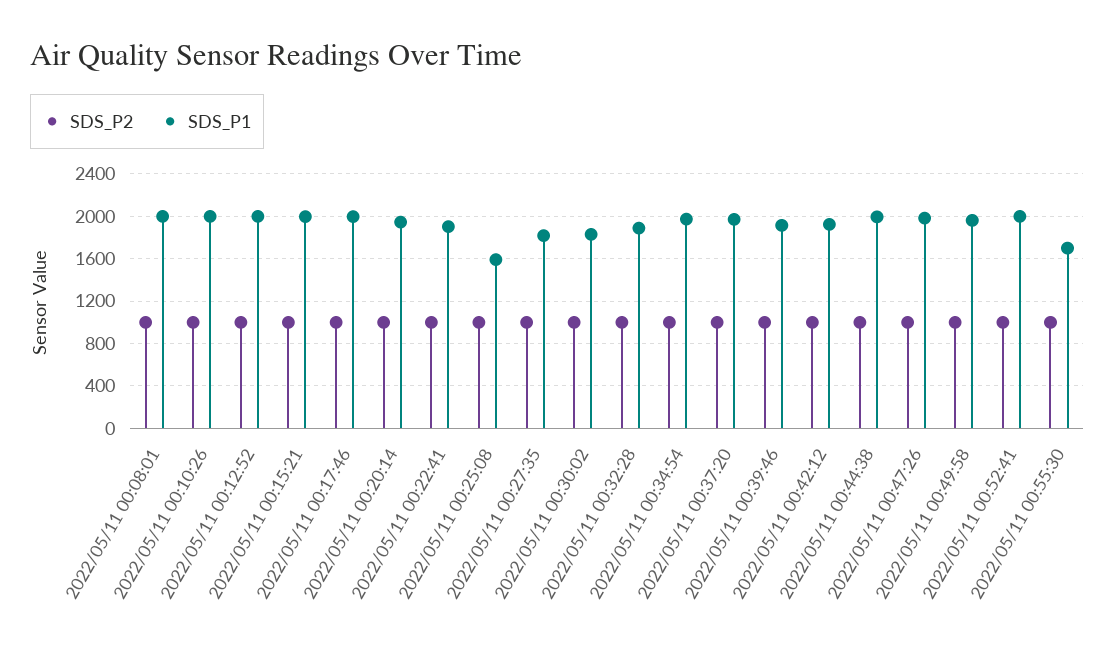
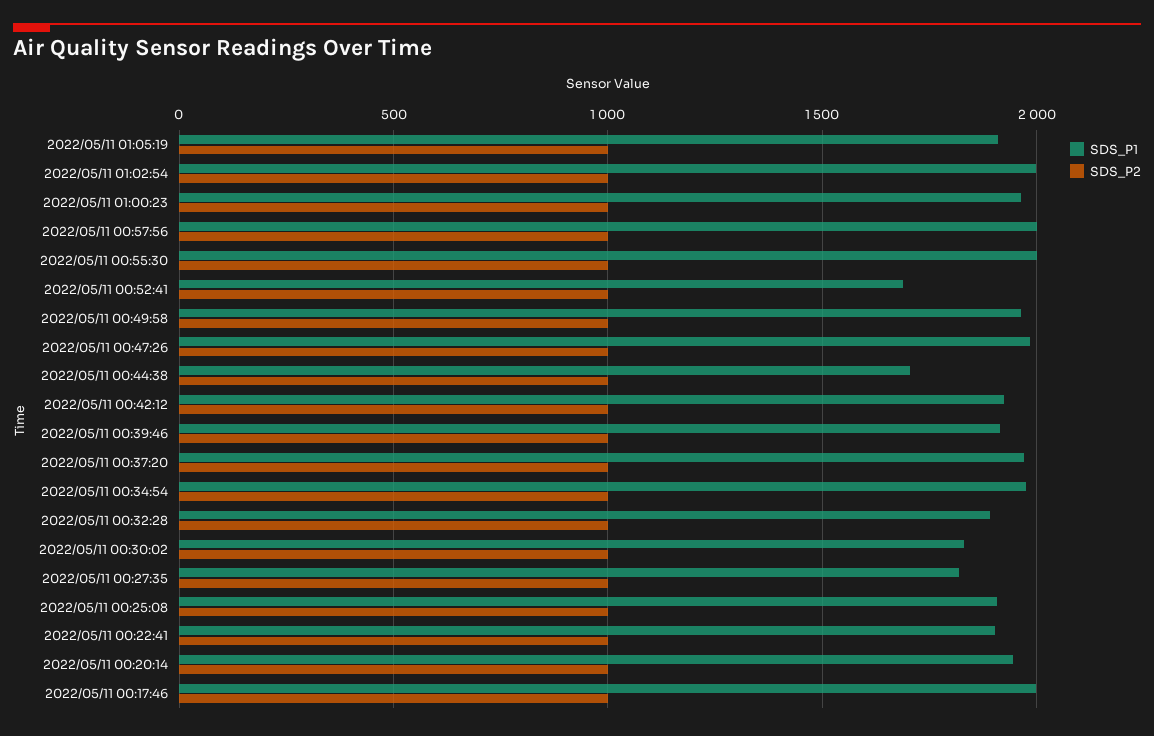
SDS_P2, 2022/05/11 00:08:01: 1000 -> none
SDS_P1, 2022/05/11 00:08:01: 2000 -> none
SDS_P2, 2022/05/11 00:10:26: 1000 -> none
SDS_P1, 2022/05/11 00:10:26: 2000 -> none
SDS_P2, 2022/05/11 00:12:52: 1000 -> none
SDS_P1, 2022/05/11 00:12:52: 2000 -> none
SDS_P2, 2022/05/11 00:15:21: 1000 -> none
SDS_P1, 2022/05/11 00:15:21: 2000 -> none
SDS_P1, 2022/05/11 00:25:08: 1600 -> 1900
SDS_P1, 2022/05/11 00:44:38: 2000 -> 1700
SDS_P1, 2022/05/11 00:52:41: 2000 -> 1700
SDS_P1, 2022/05/11 00:55:30: 1700 -> 2000
SDS_P1, 2022/05/11 01:05:19: none -> 1900
SDS_P2, 2022/05/11 01:05:19: none -> 1000
SDS_P1, 2022/05/11 01:02:54: none -> 2000
SDS_P2, 2022/05/11 01:02:54: none -> 1000
SDS_P1, 2022/05/11 01:00:23: none -> 1950
SDS_P2, 2022/05/11 01:00:23: none -> 1000
SDS_P1, 2022/05/11 00:57:56: none -> 2000
SDS_P2, 2022/05/11 00:57:56: none -> 1000

